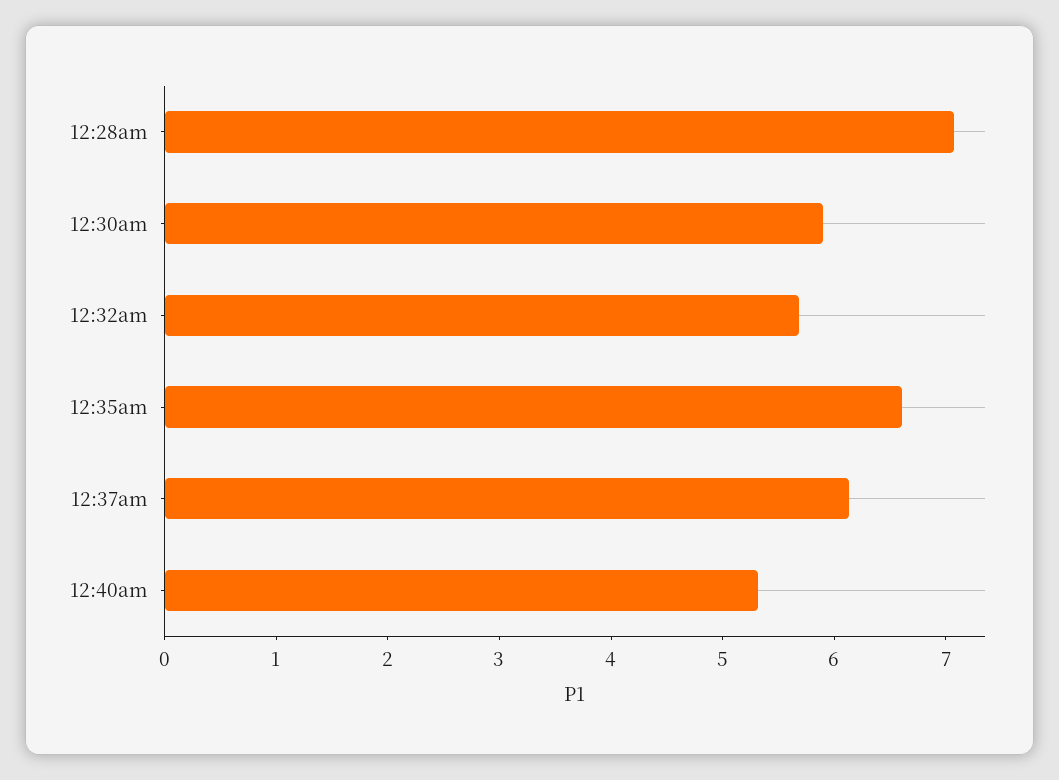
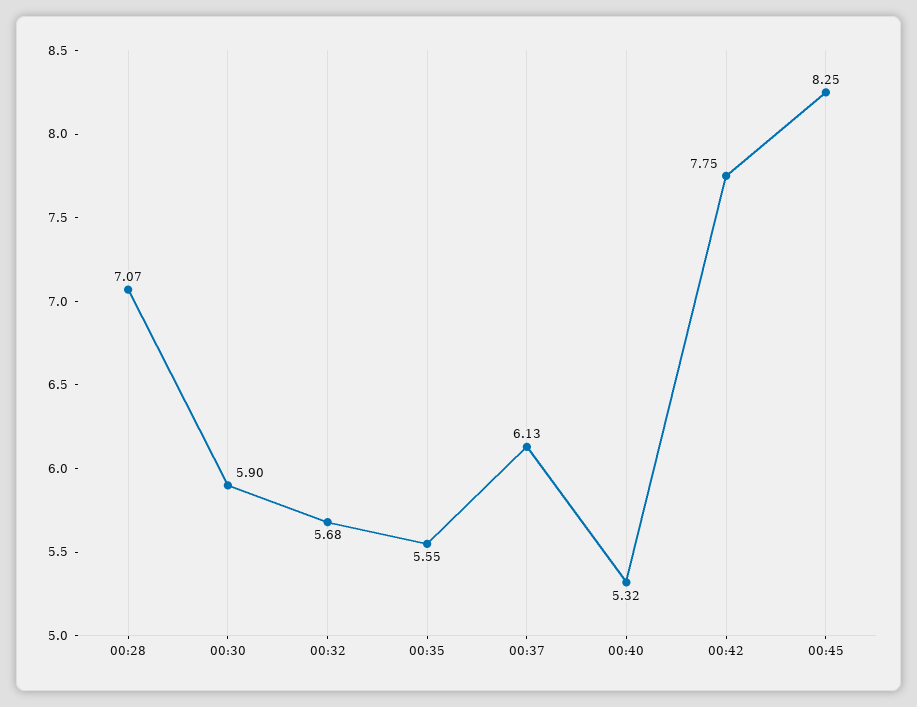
12:35am: 6.6 -> 5.55
00:42: none -> 7.75
00:45: none -> 8.25

